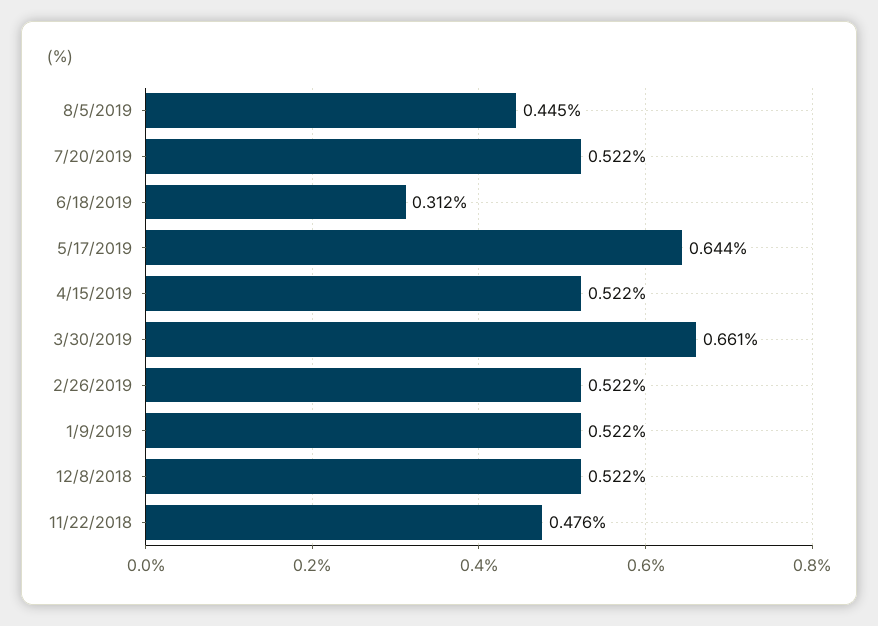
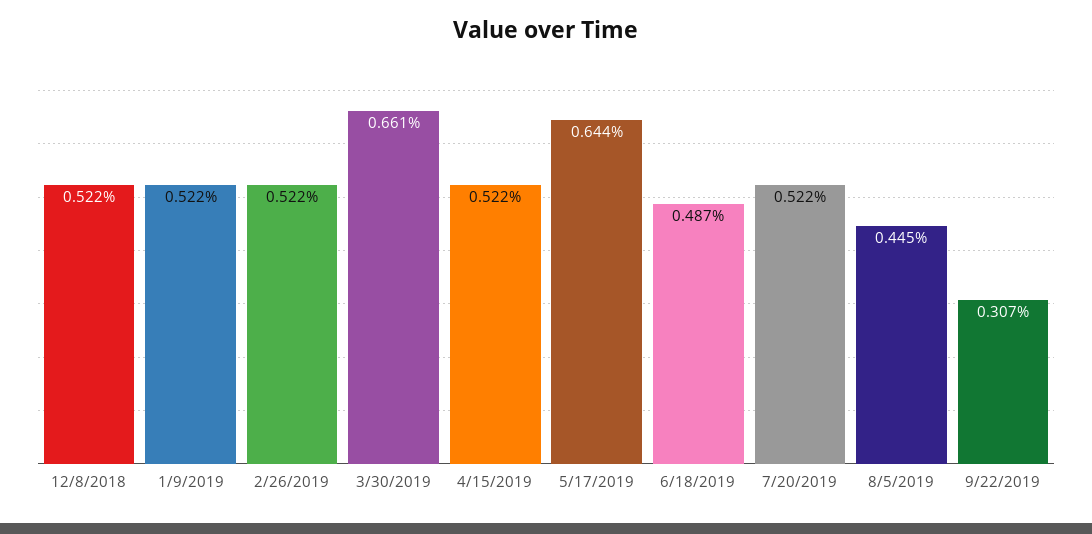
6/18/2019: 0.312 -> 0.487
11/22/2018: 0.476 -> none
9/22/2019: none -> 0.307

